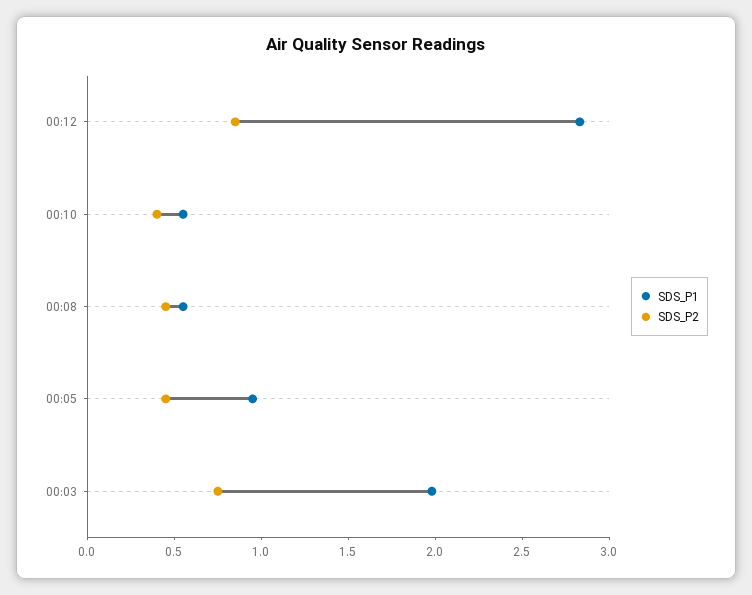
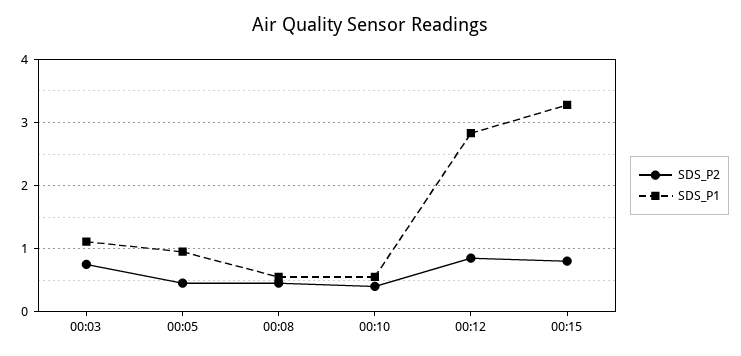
SDS_P1, 00:03: 2 -> 1.1
SDS_P2, 00:15: none -> 0.8
SDS_P1, 00:15: none -> 3.3

